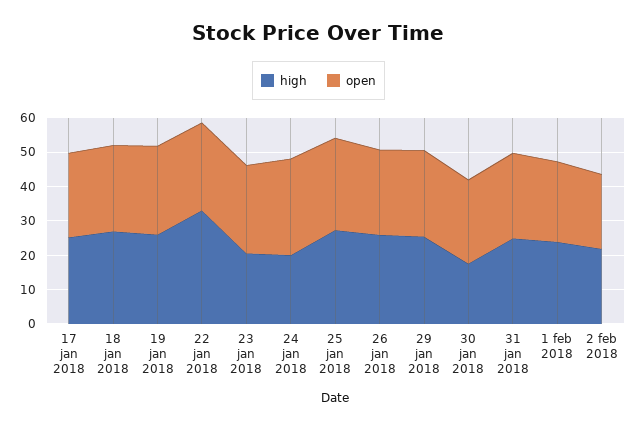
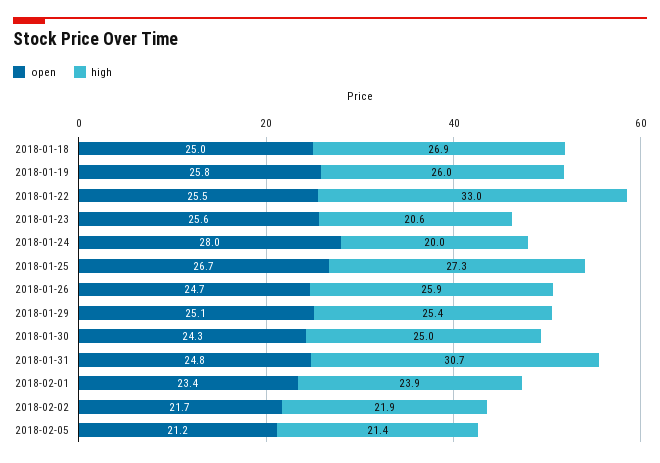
high, 17 jan 2018: 25 -> none
open, 17 jan 2018: 25 -> none
high, 30 jan 2018: 17.5 -> 25
high, 31 jan 2018: 25 -> 30.7
open, 2018-02-05: none -> 21.2
high, 2018-02-05: none -> 21.4

